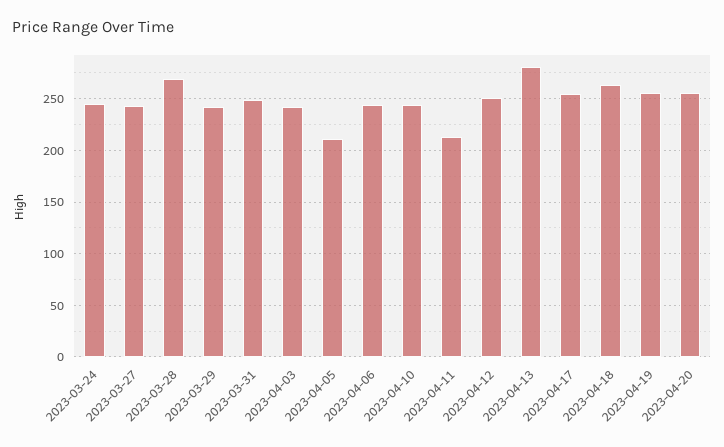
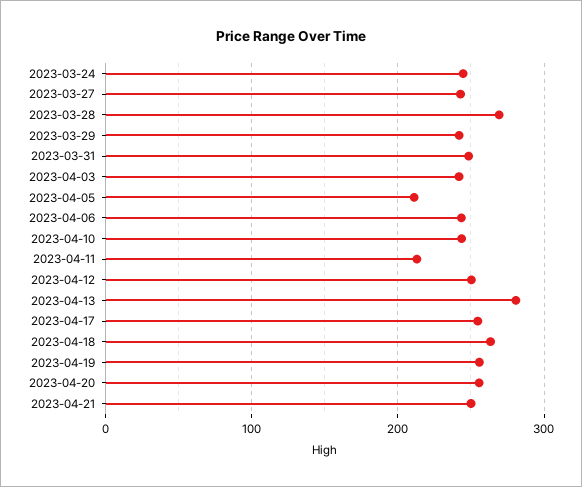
2023-04-21: none -> 250

